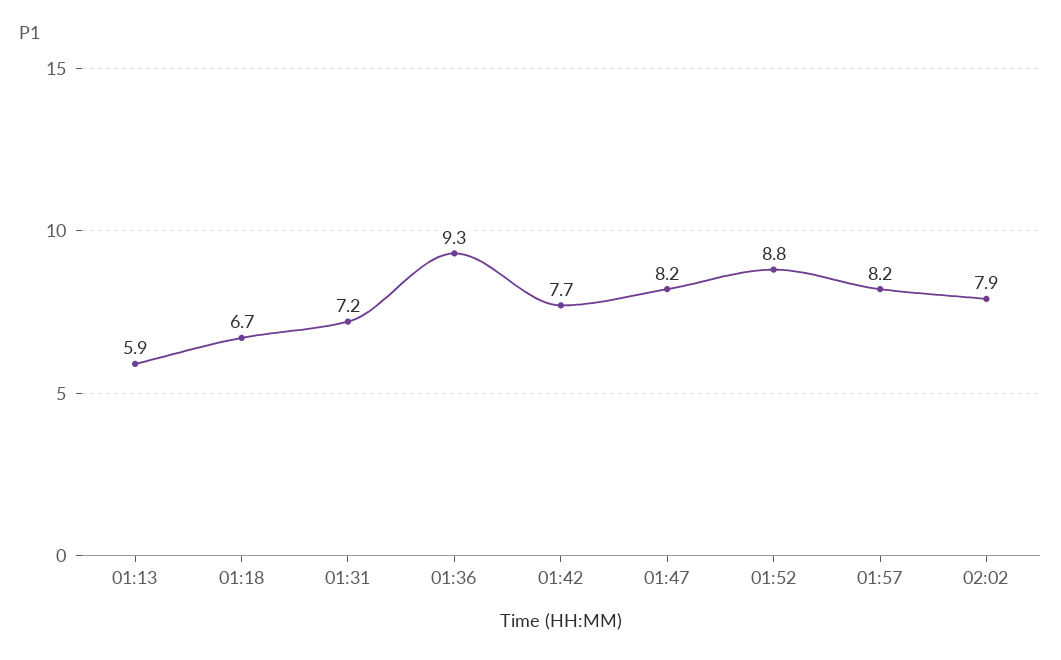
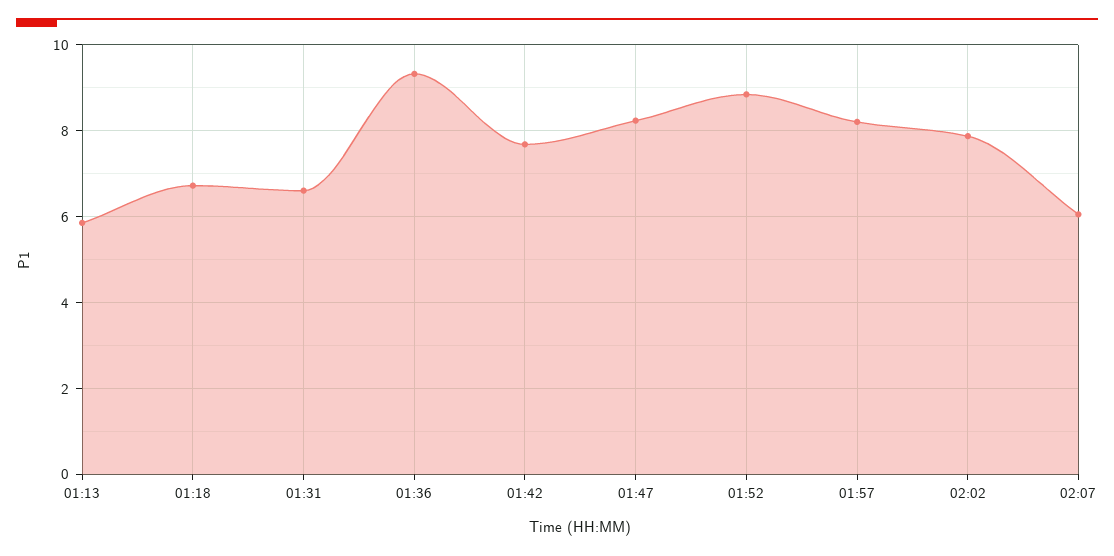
01:31: 7.2 -> 6.6
02:07: none -> 6

